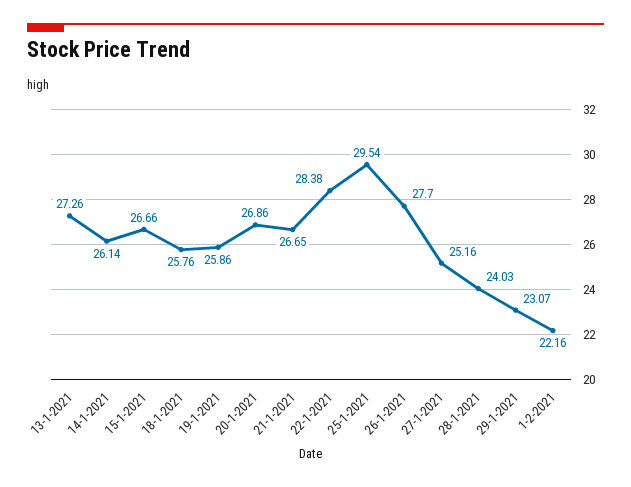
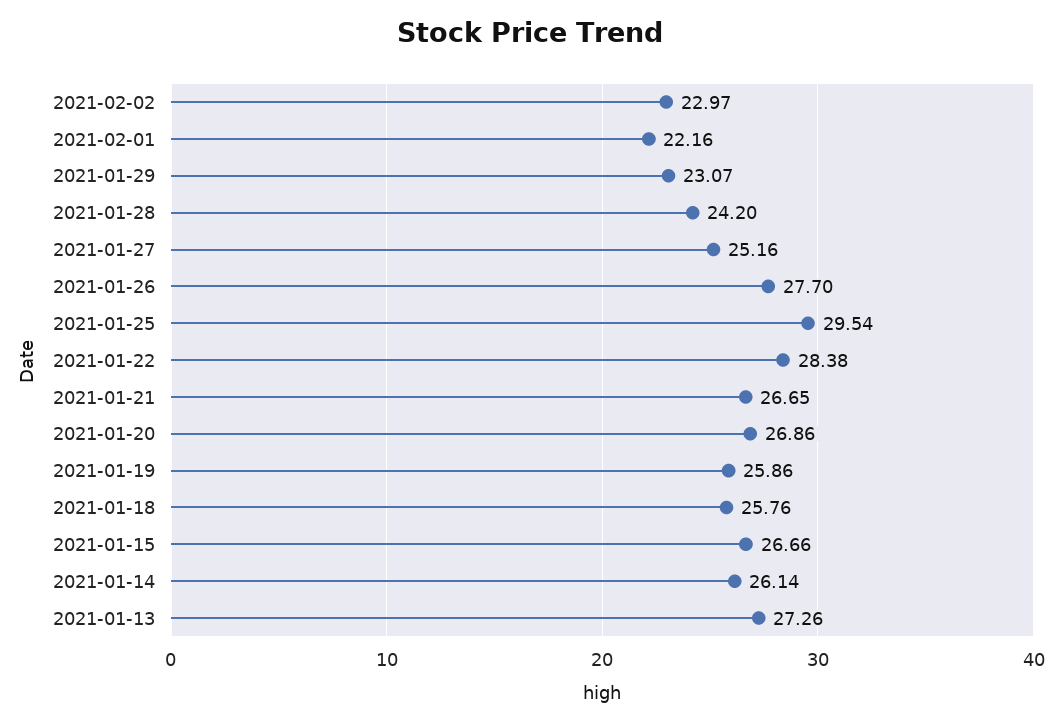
28-1-2021: 24.03 -> 24.2
2021-02-02: none -> 22.97

